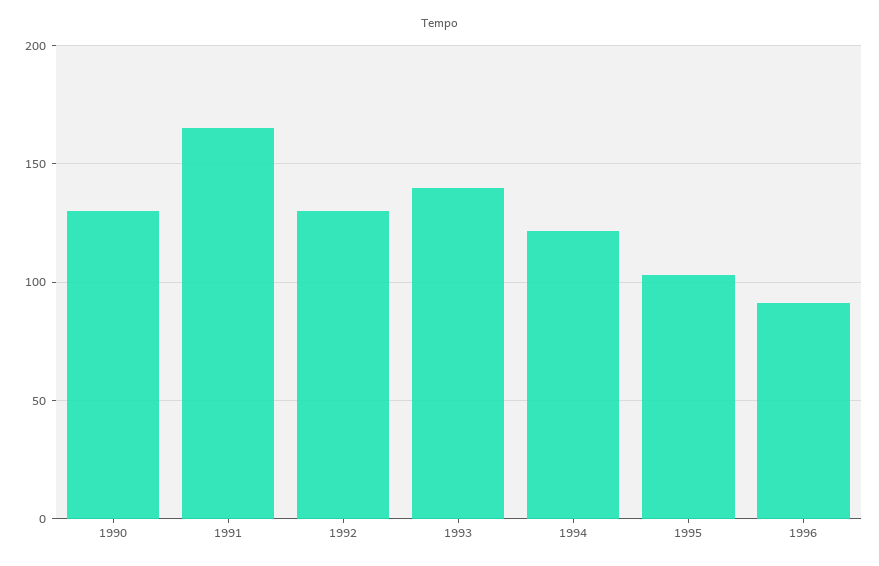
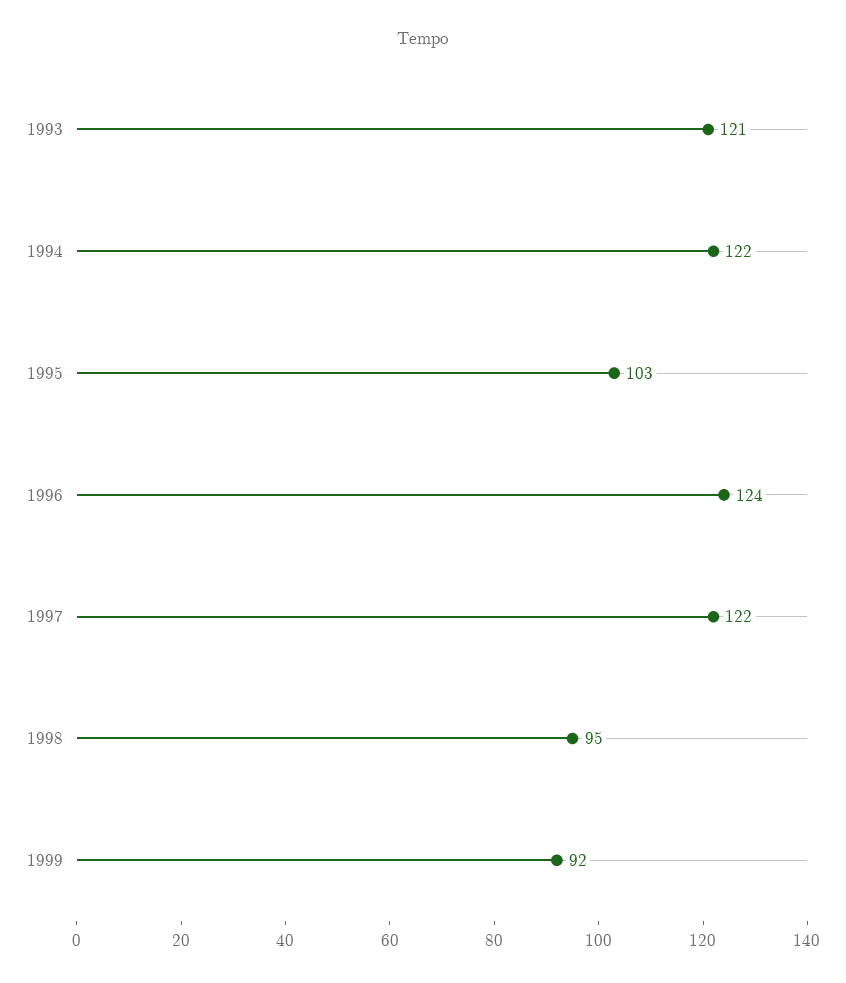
1990: 130 -> none
1991: 165 -> none
1992: 130 -> none
1993: 140 -> 121
1996: 90 -> 124
1997: none -> 122
1998: none -> 95
1999: none -> 92

